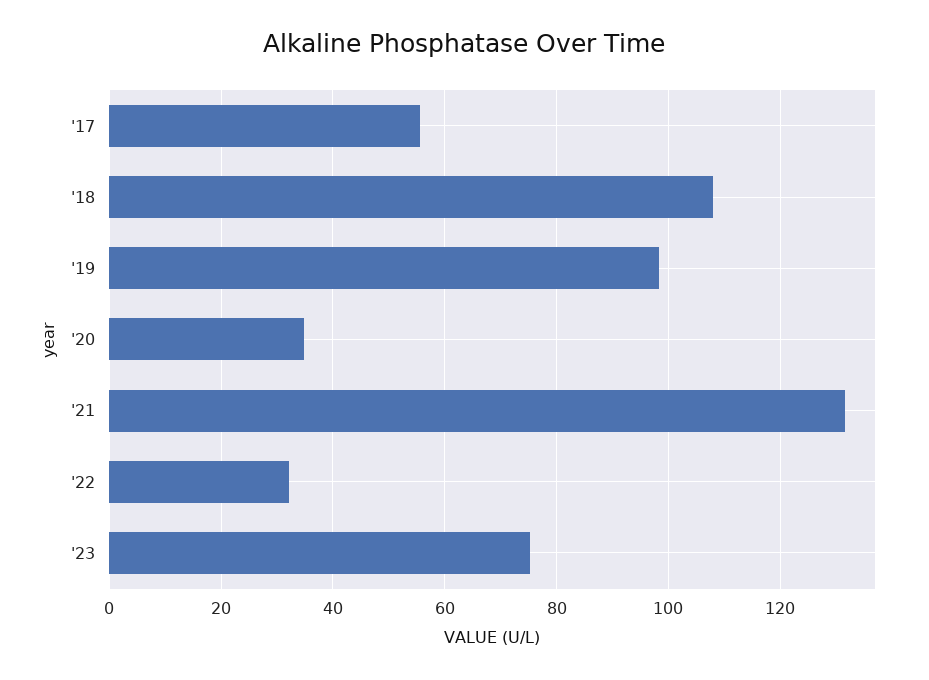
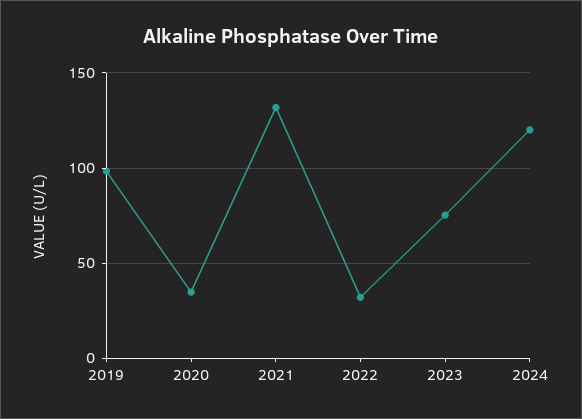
'17: 56 -> none
'18: 108 -> none
2024: none -> 120

